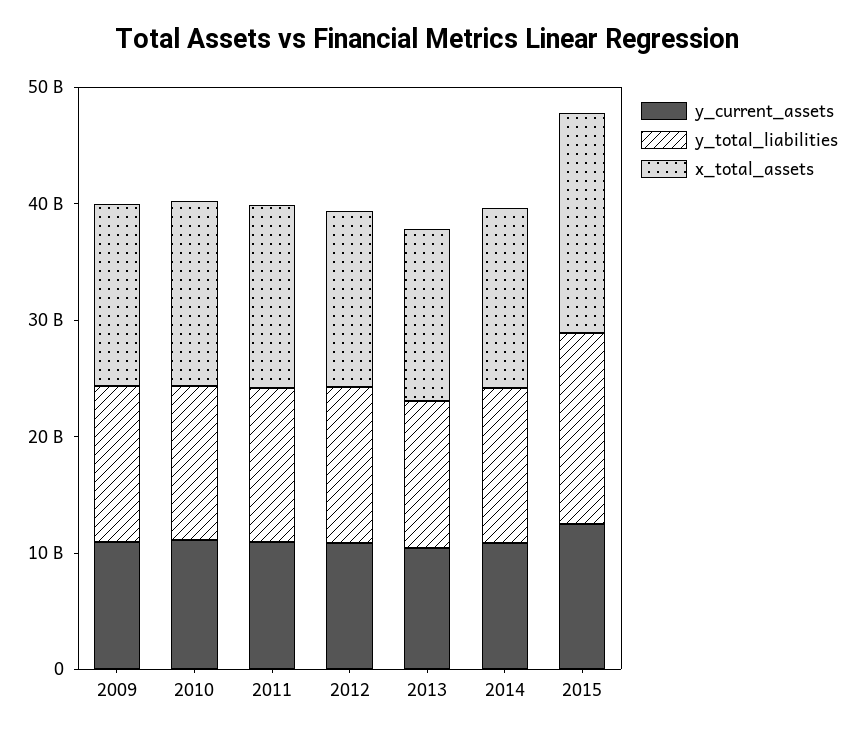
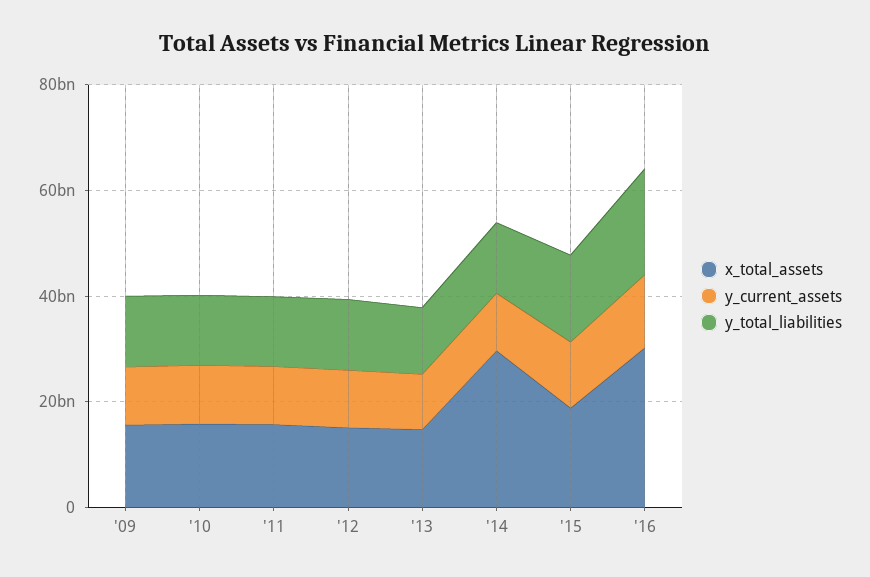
x_total_assets, 2014: 16000000000 -> 30000000000
x_total_assets, '16: none -> 30000000000
y_current_assets, '16: none -> 15000000000
y_total_liabilities, '16: none -> 20000000000

